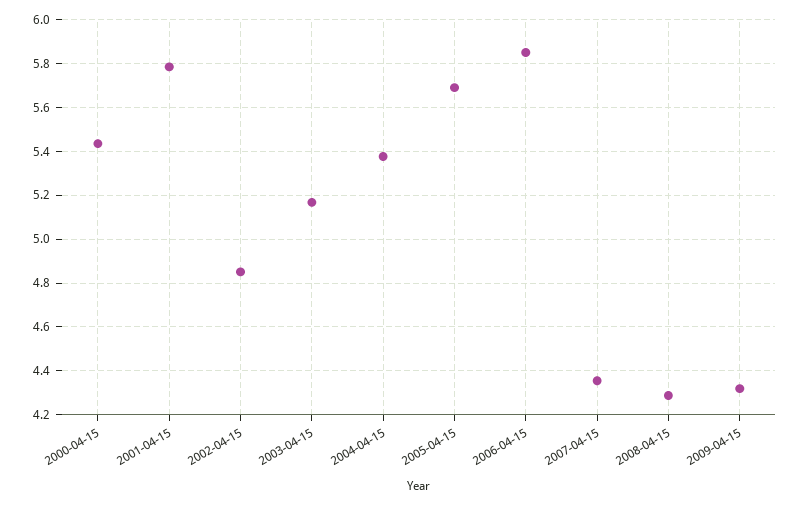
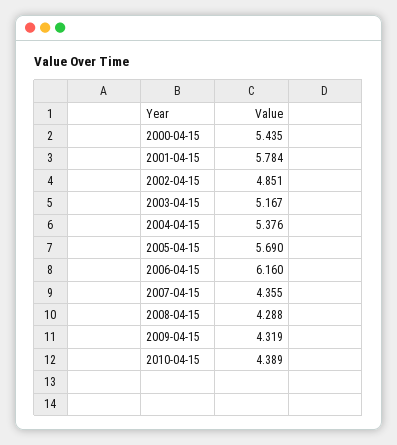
2006-04-15: 5.85 -> 6.16
2010-04-15: none -> 4.389

